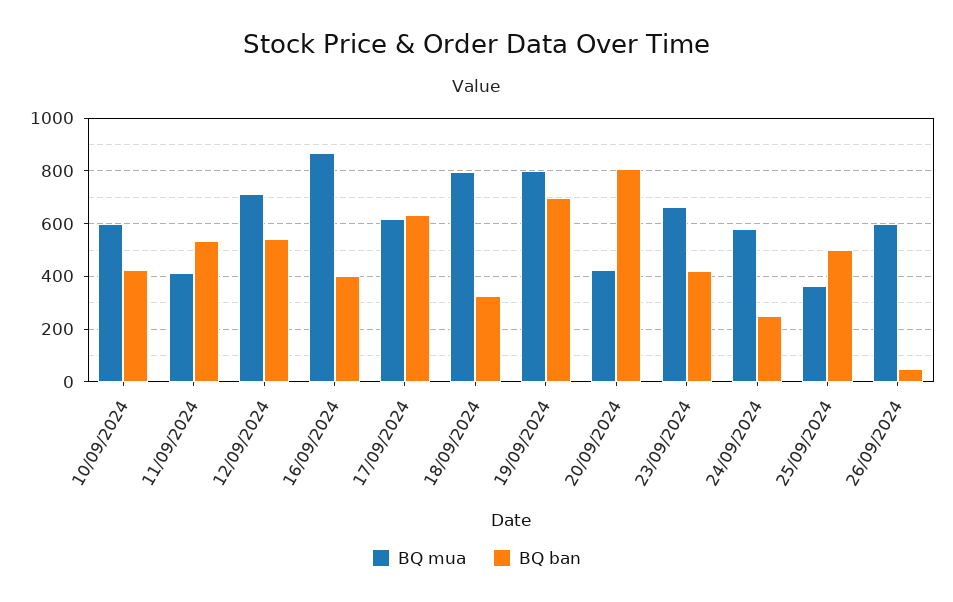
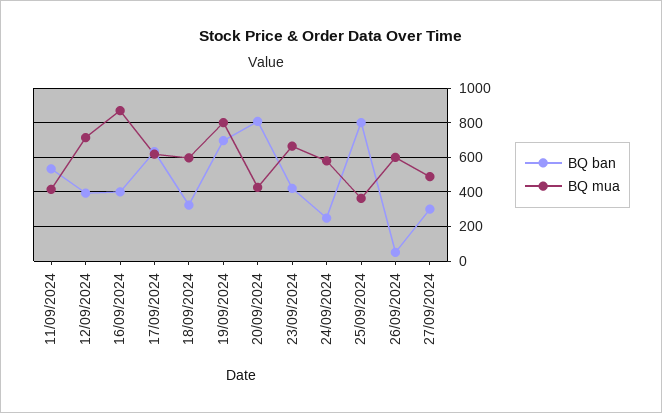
BQ mua, 10/09/2024: 600 -> none
BQ ban, 10/09/2024: 425 -> none
BQ ban, 12/09/2024: 550 -> 400
BQ mua, 18/09/2024: 800 -> 600
BQ ban, 25/09/2024: 500 -> 800
BQ ban, 27/09/2024: none -> 300
BQ mua, 27/09/2024: none -> 500

